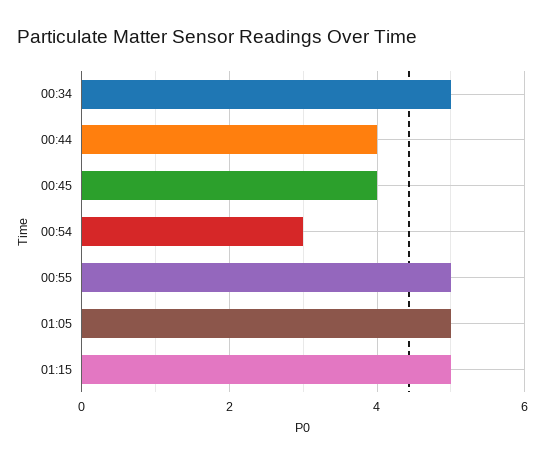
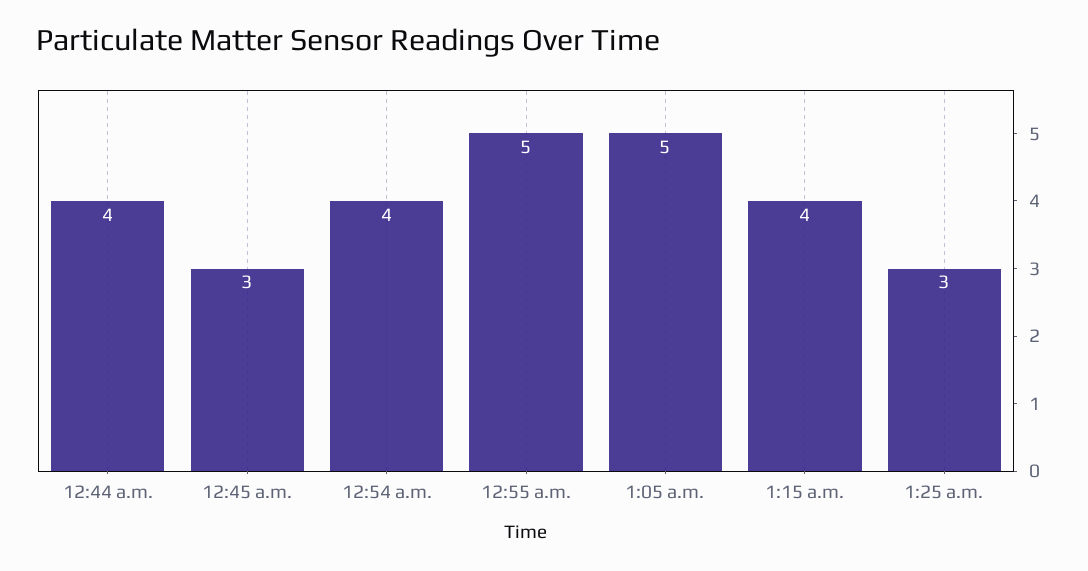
00:34: 5 -> none
00:45: 4 -> 3
00:54: 3 -> 4
01:15: 5 -> 4
1:25 a.m.: none -> 3

